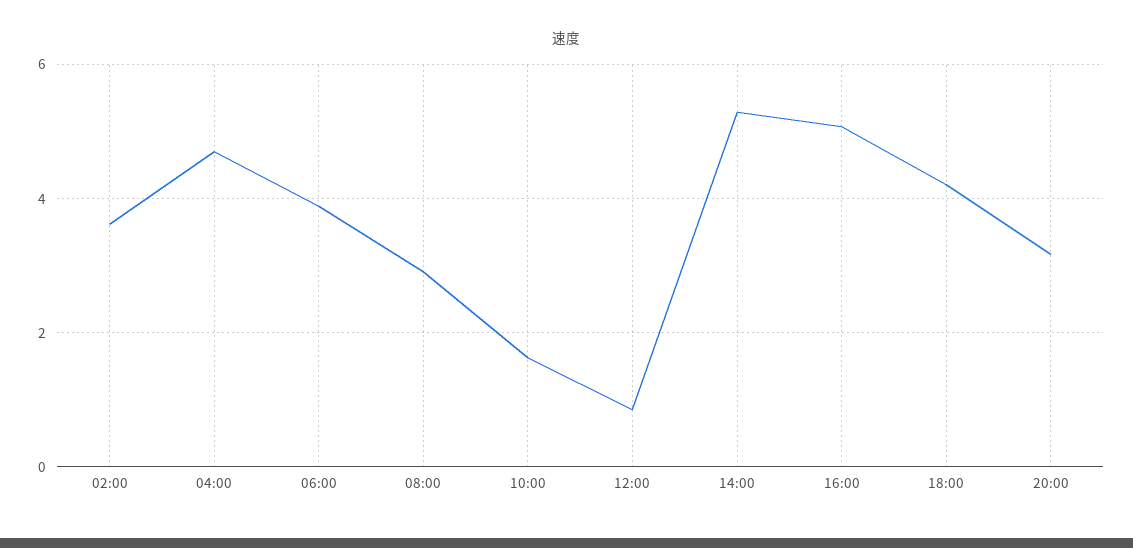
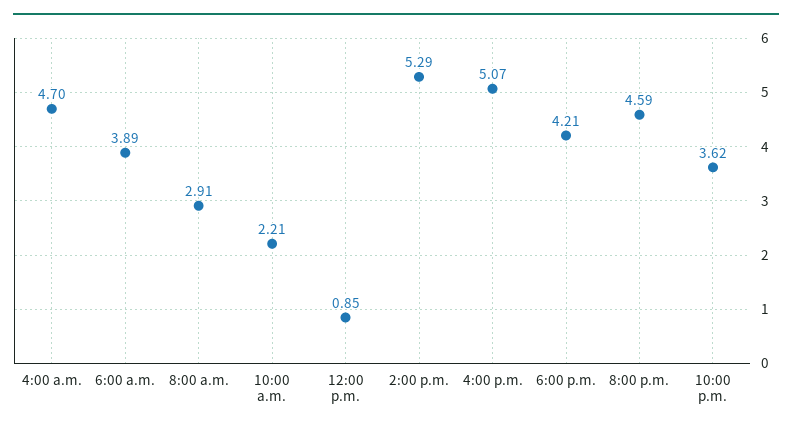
02:00: 3.6 -> none
10:00: 1.6 -> 2.21
20:00: 3.2 -> 4.59
10:00 p.m.: none -> 3.62

